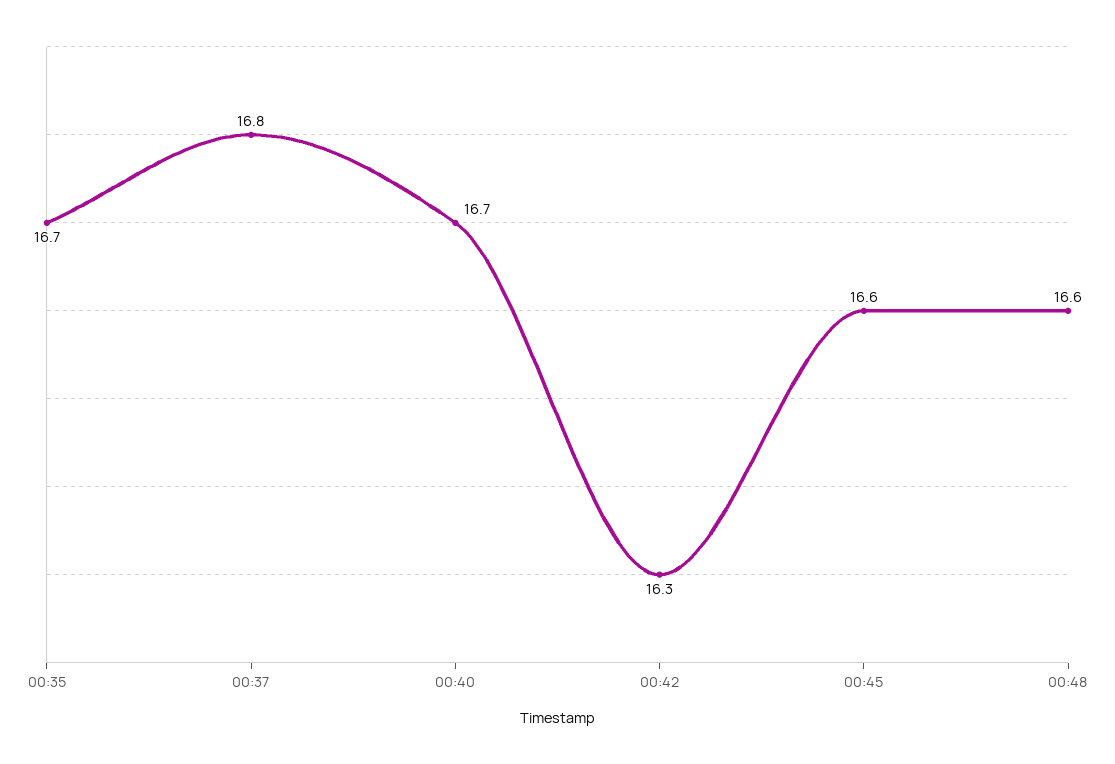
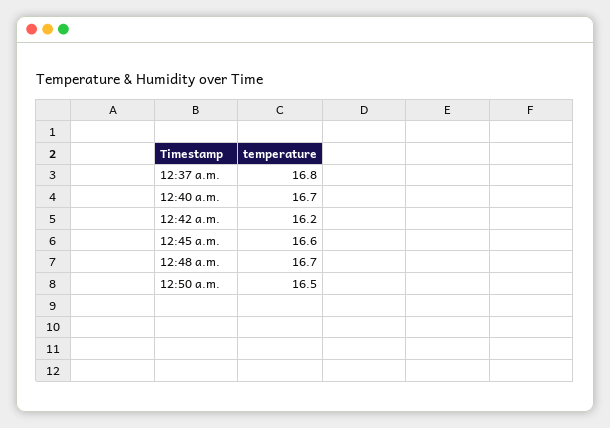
00:35: 16.7 -> none
00:42: 16.3 -> 16.2
00:48: 16.6 -> 16.7
12:50 a.m.: none -> 16.5

